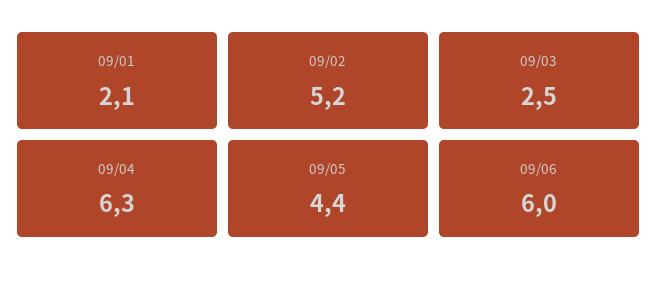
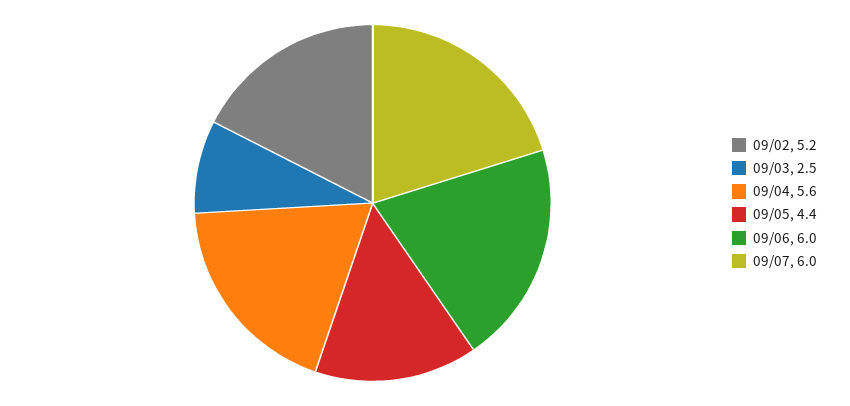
09/01: 2.1 -> none
09/04: 6.3 -> 5.6
09/07: none -> 6

